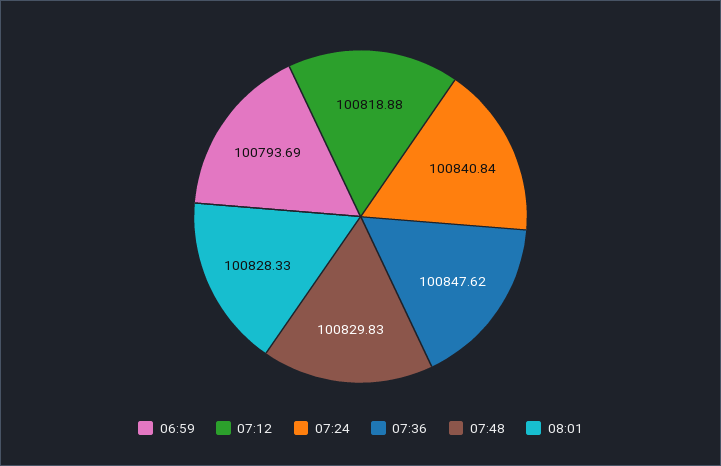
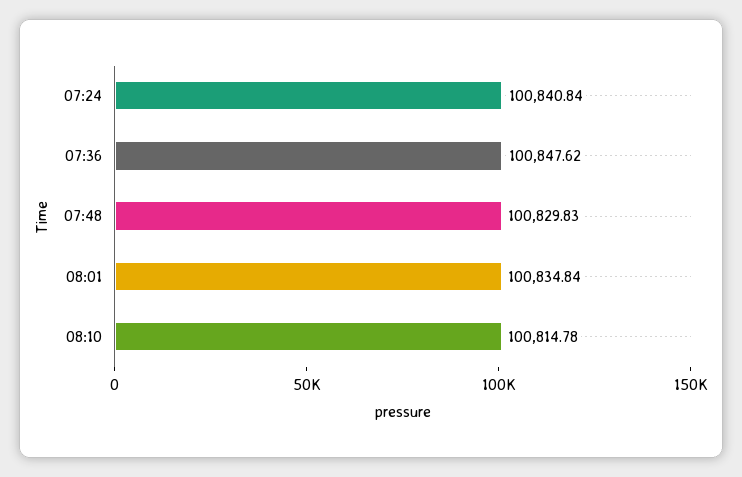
06:59: 100793.69 -> none
07:12: 100818.88 -> none
08:01: 100828.33 -> 100834.84
08:10: none -> 100814.78

